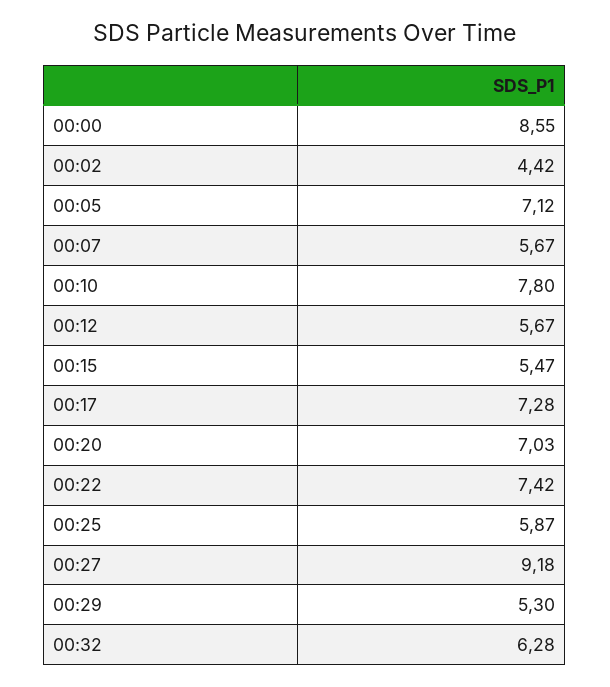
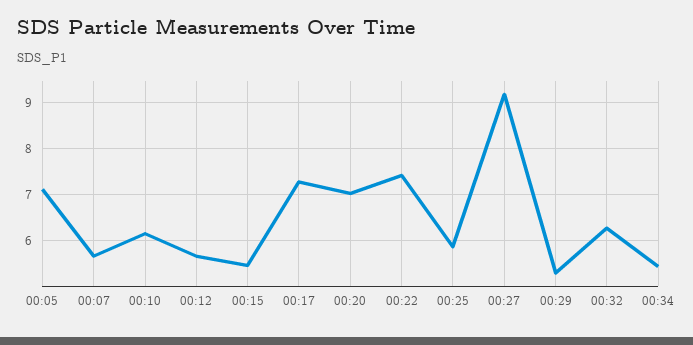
00:00: 8.55 -> none
00:02: 4.42 -> none
00:10: 7.8 -> 6.2
00:34: none -> 5.4

